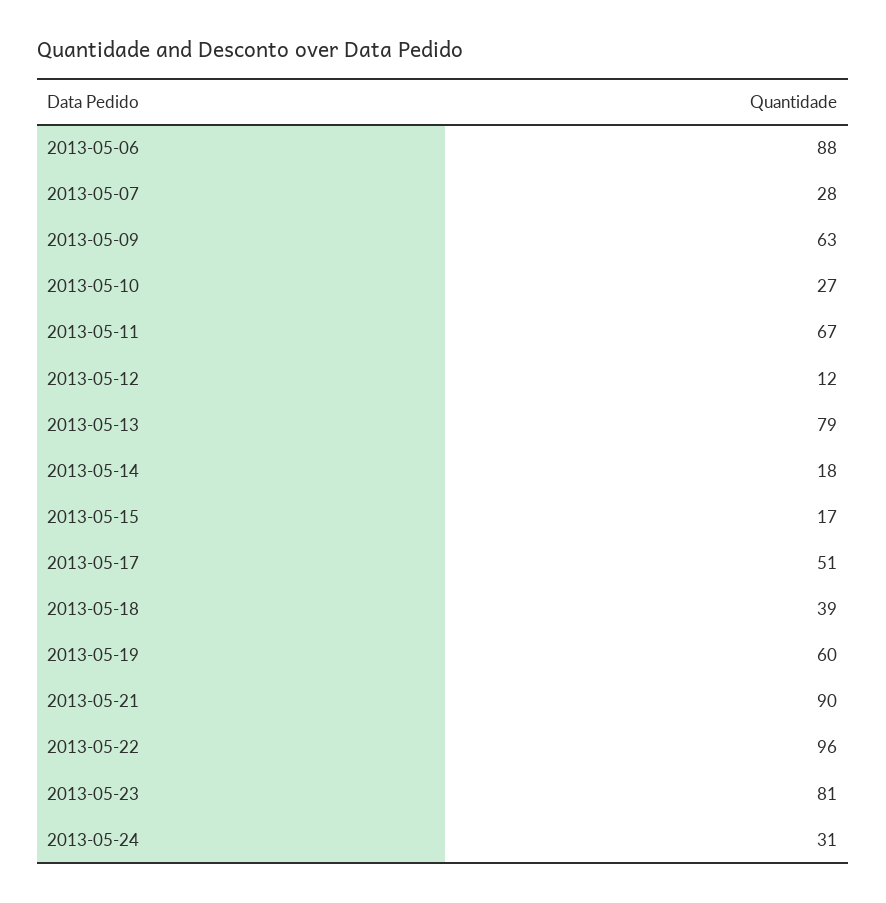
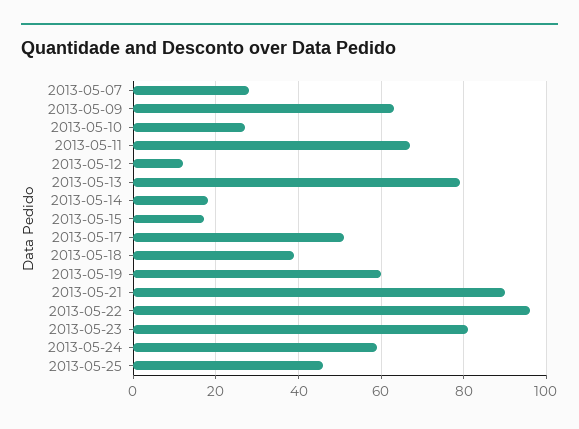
2013-05-06: 88 -> none
2013-05-24: 31 -> 60
2013-05-25: none -> 45

